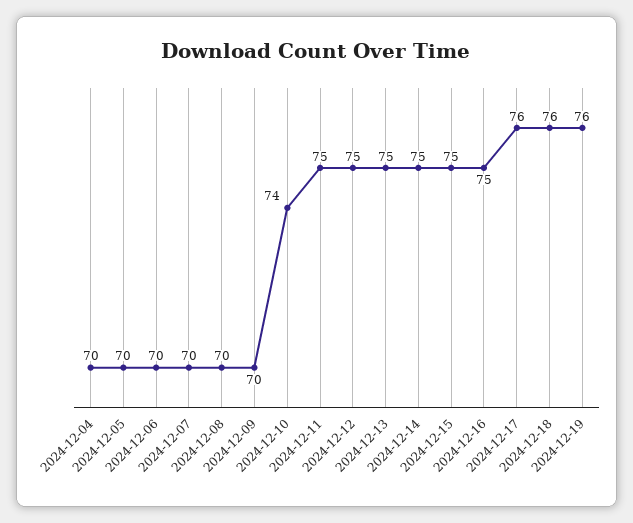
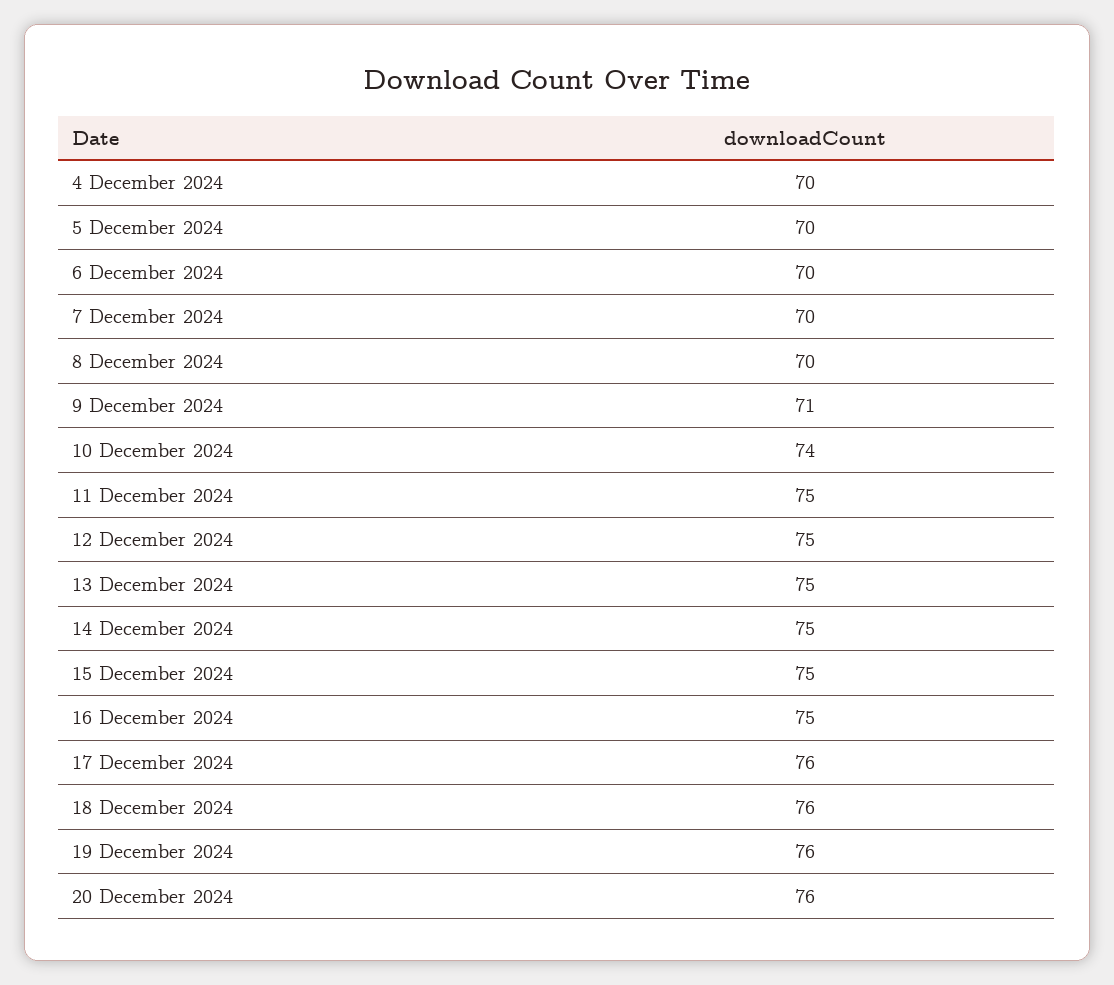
2024-12-09: 70 -> 71
20 December 2024: none -> 76

